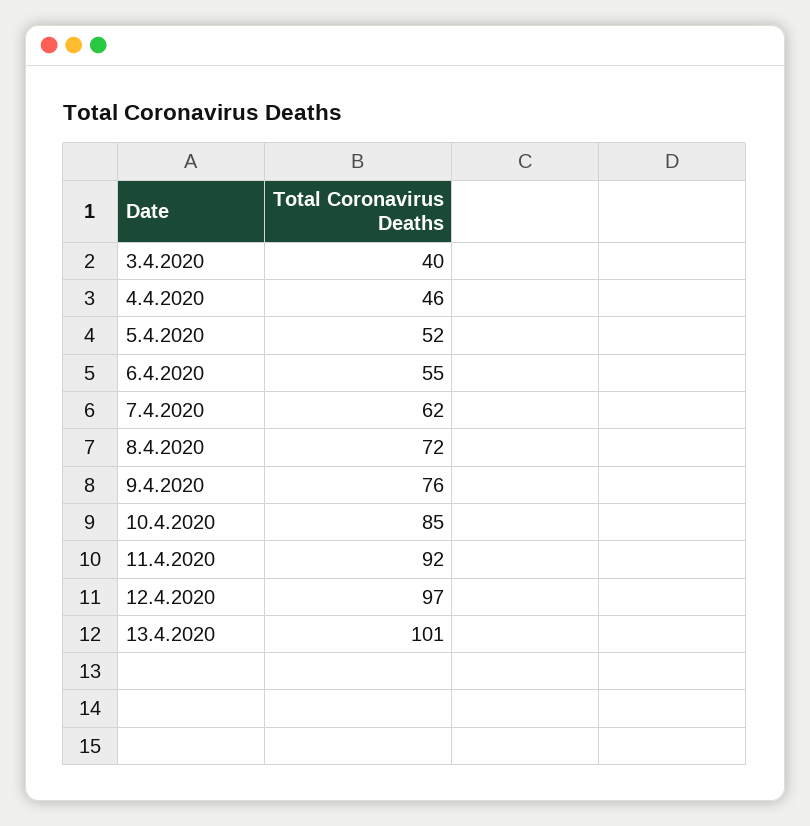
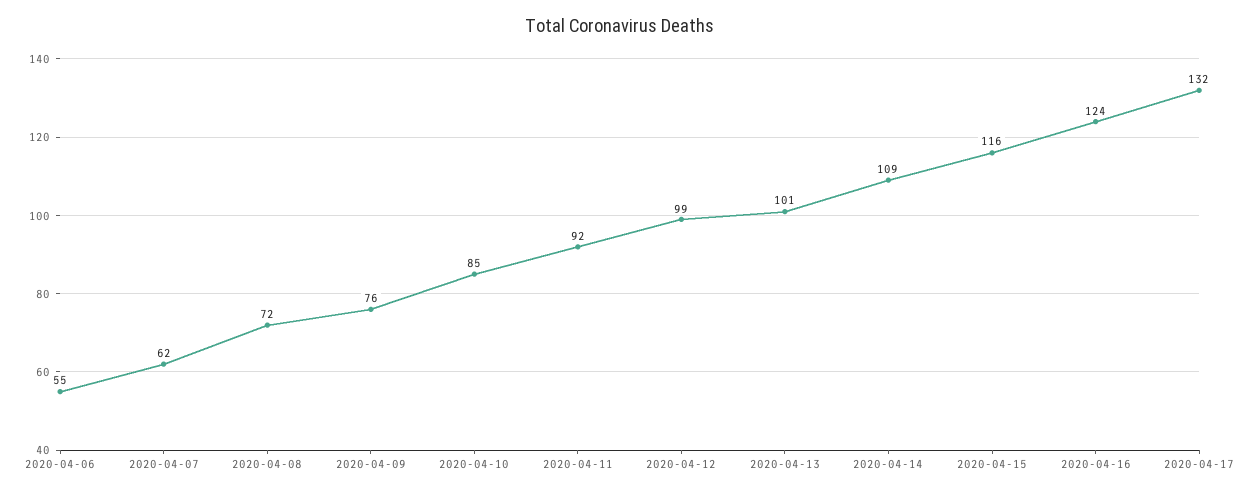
3.4.2020: 40 -> none
4.4.2020: 46 -> none
5.4.2020: 52 -> none
12.4.2020: 97 -> 99
2020-04-14: none -> 109
2020-04-15: none -> 116
2020-04-16: none -> 124
2020-04-17: none -> 132

